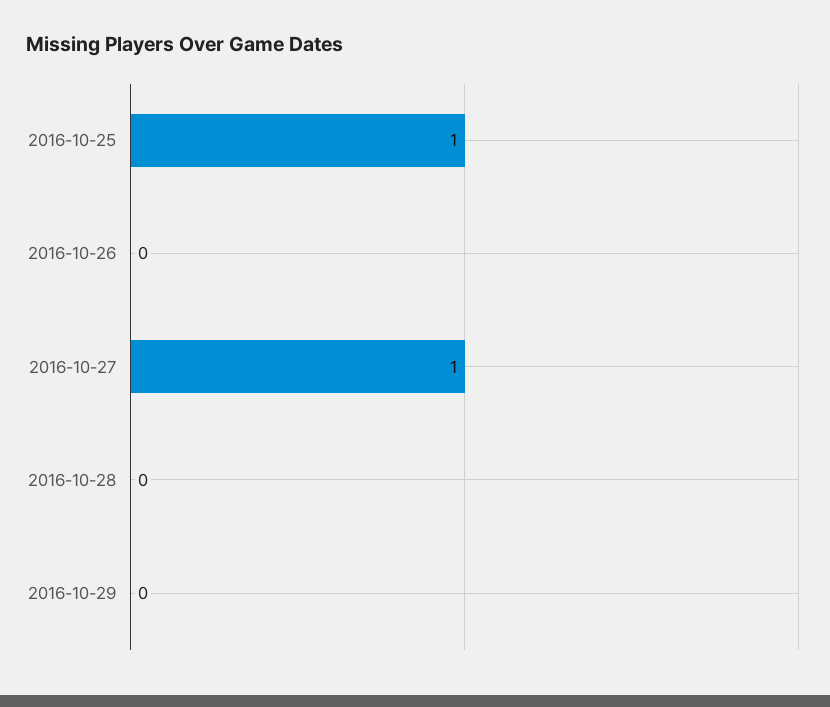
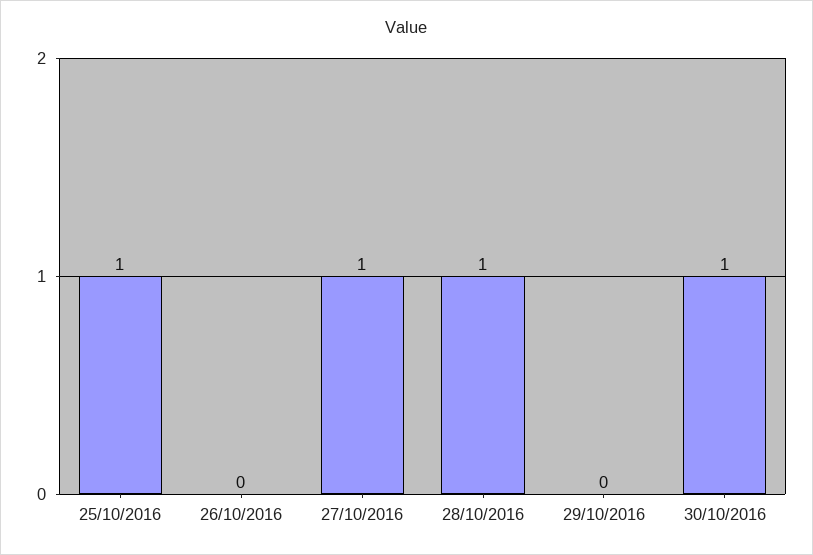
2016-10-28: 0 -> 1
30/10/2016: none -> 1

